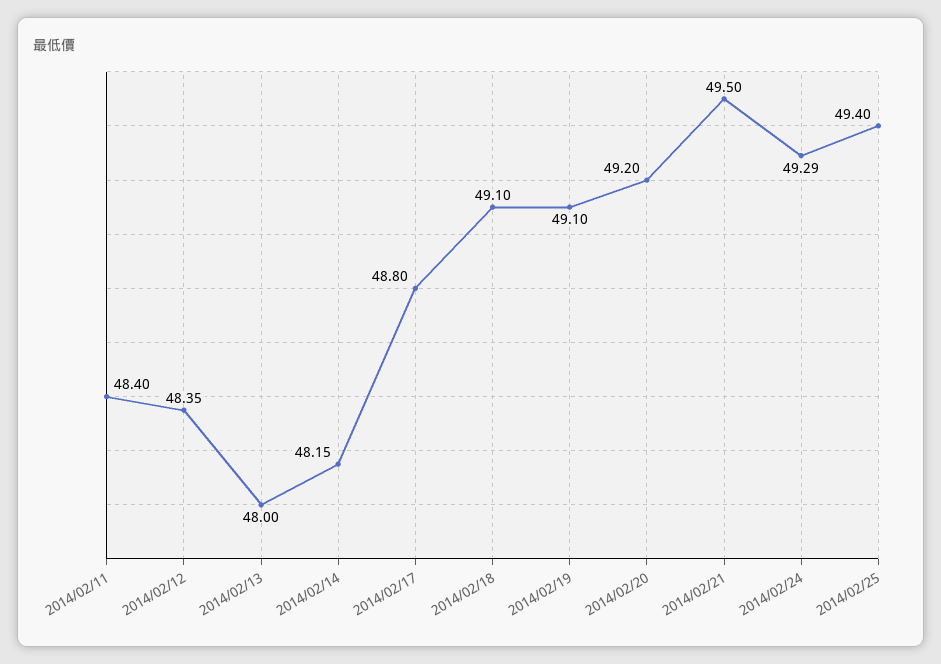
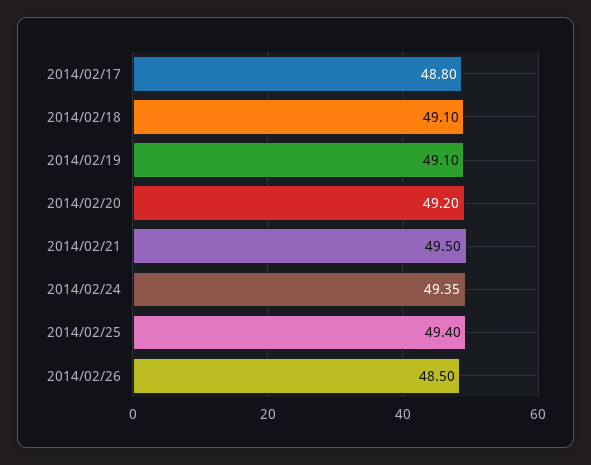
2014/02/11: 48.4 -> none
2014/02/12: 48.35 -> none
2014/02/13: 48 -> none
2014/02/14: 48.15 -> none
2014/02/24: 49.29 -> 49.35
2014/02/26: none -> 48.5

